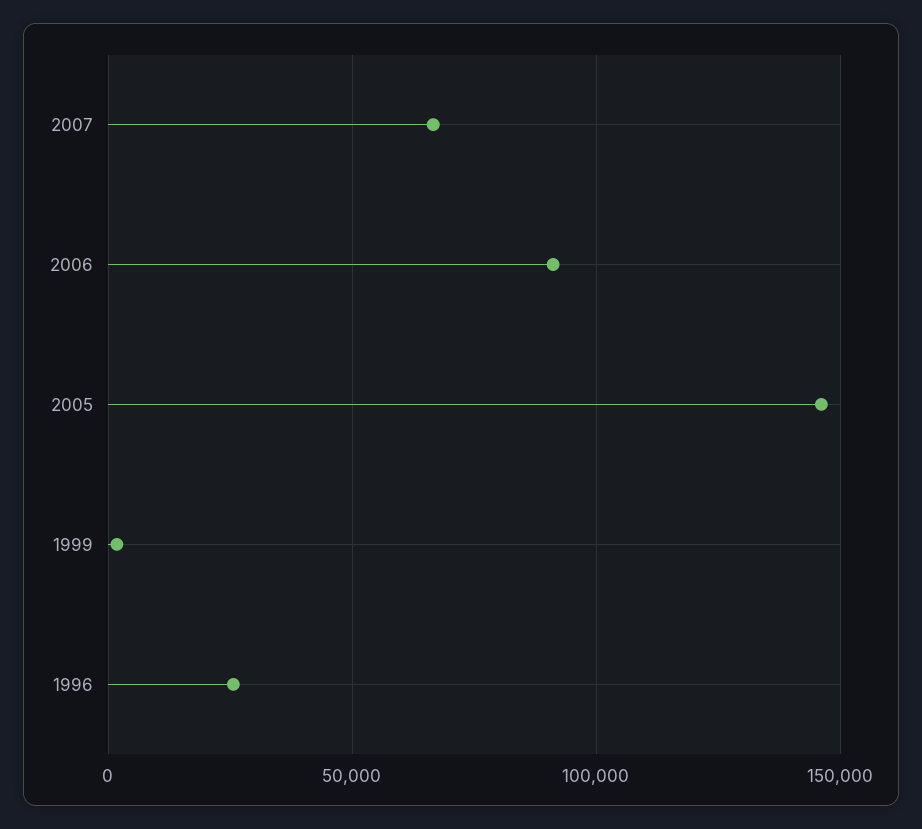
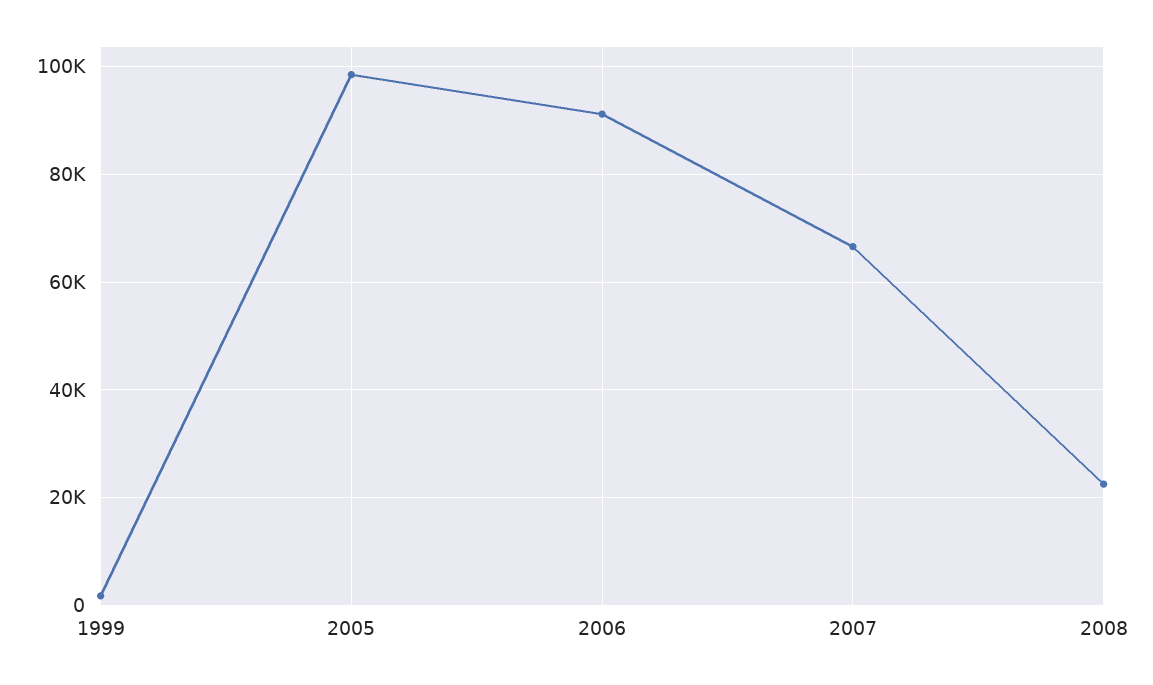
2005: 145000 -> 98000
1996: 25000 -> none
2008: none -> 22000

